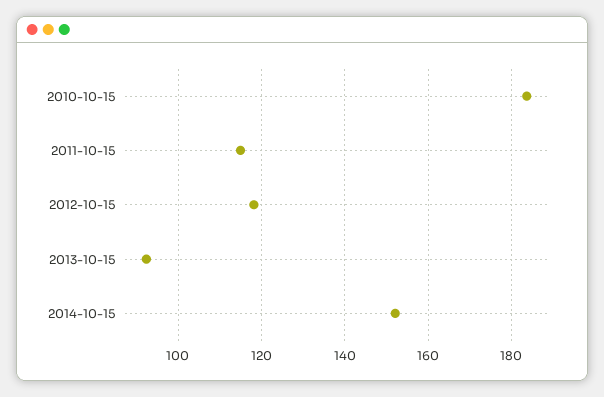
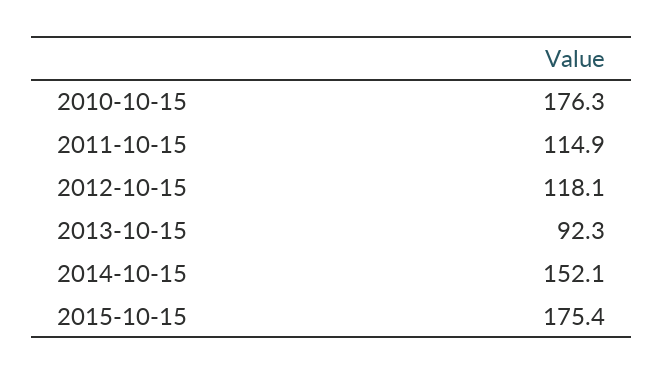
2010-10-15: 184 -> 176.3
2015-10-15: none -> 175.4

